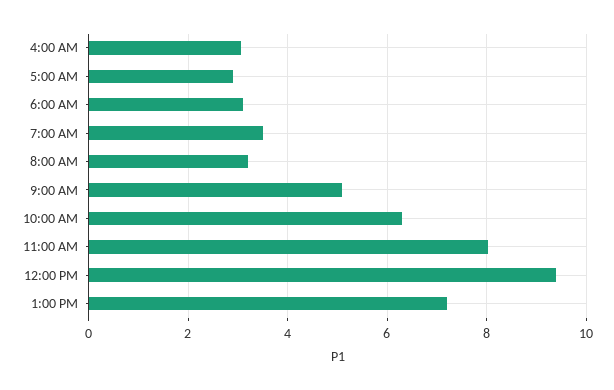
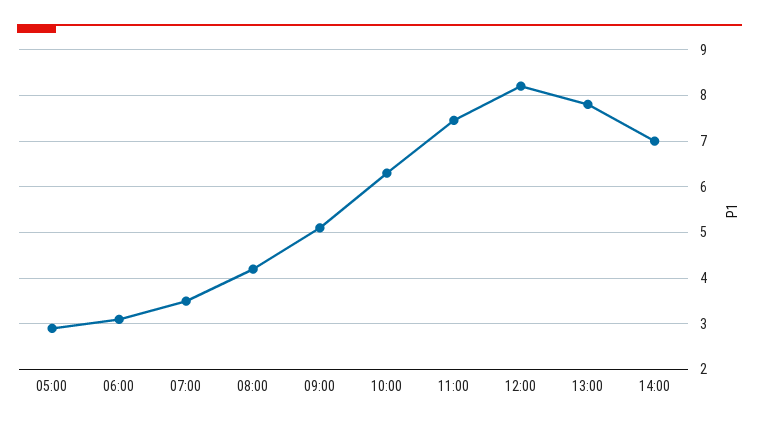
4:00 AM: 3 -> none
8:00 AM: 3.2 -> 4.2
11:00 AM: 8 -> 7.4
12:00 PM: 9.4 -> 8.2
1:00 PM: 7.2 -> 7.8
14:00: none -> 7

